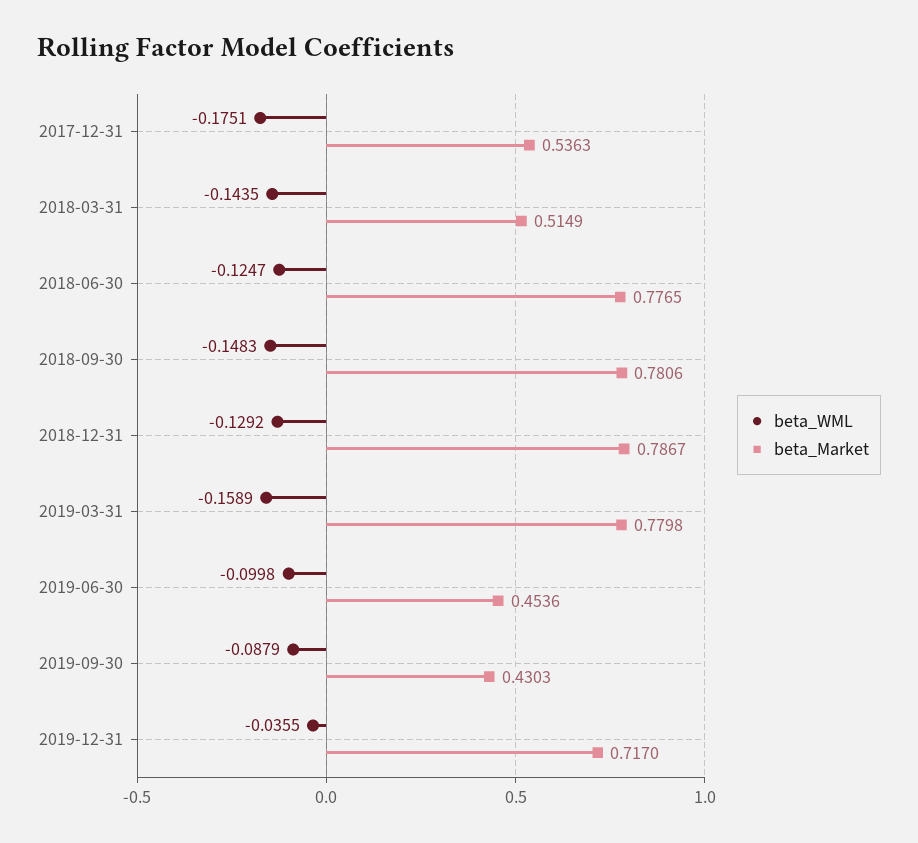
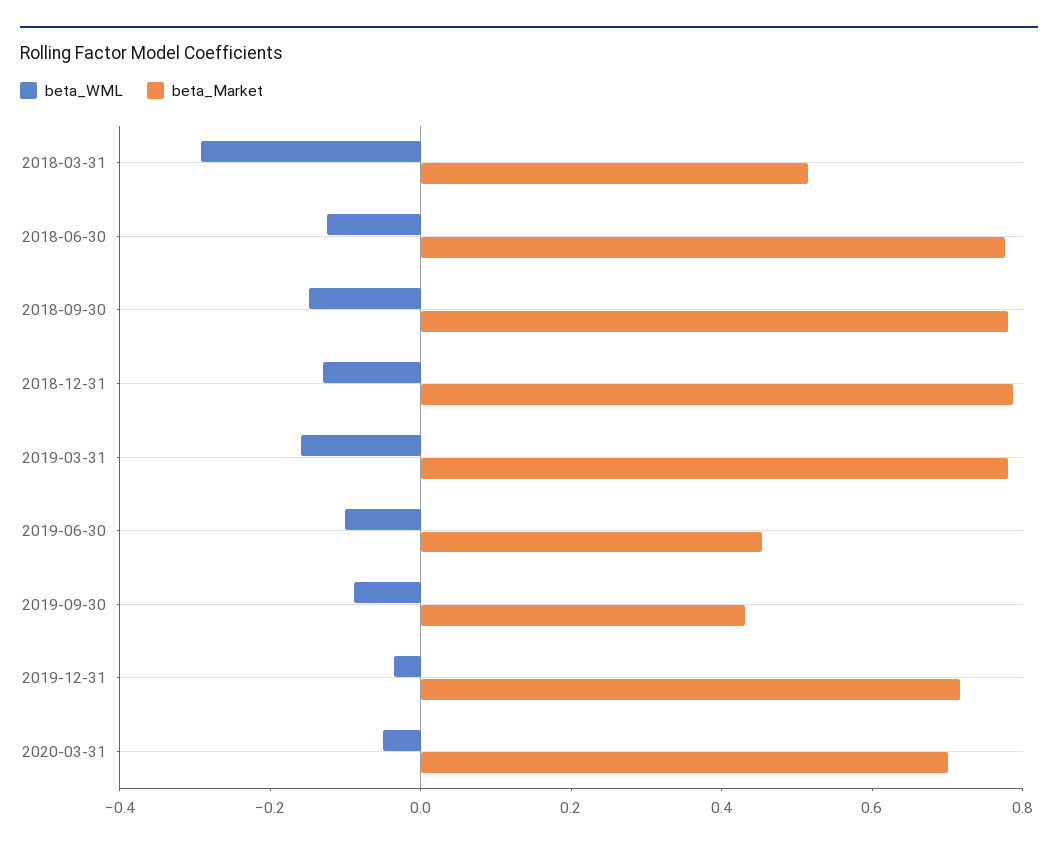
beta_WML, 2017-12-31: -0.1751 -> none
beta_Market, 2017-12-31: 0.5363 -> none
beta_WML, 2018-03-31: -0.1435 -> -0.3
beta_WML, 2020-03-31: none -> -0.05
beta_Market, 2020-03-31: none -> 0.7

